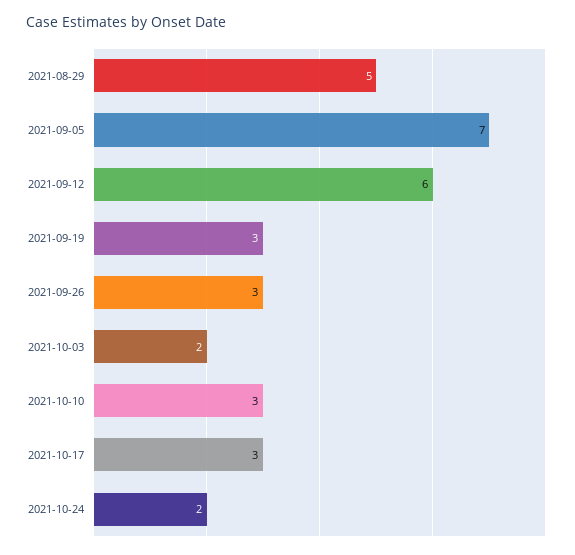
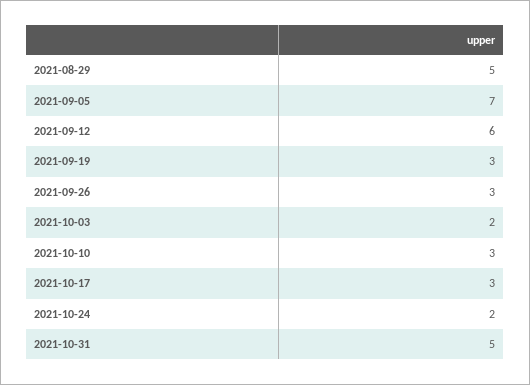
2021-10-31: none -> 5

